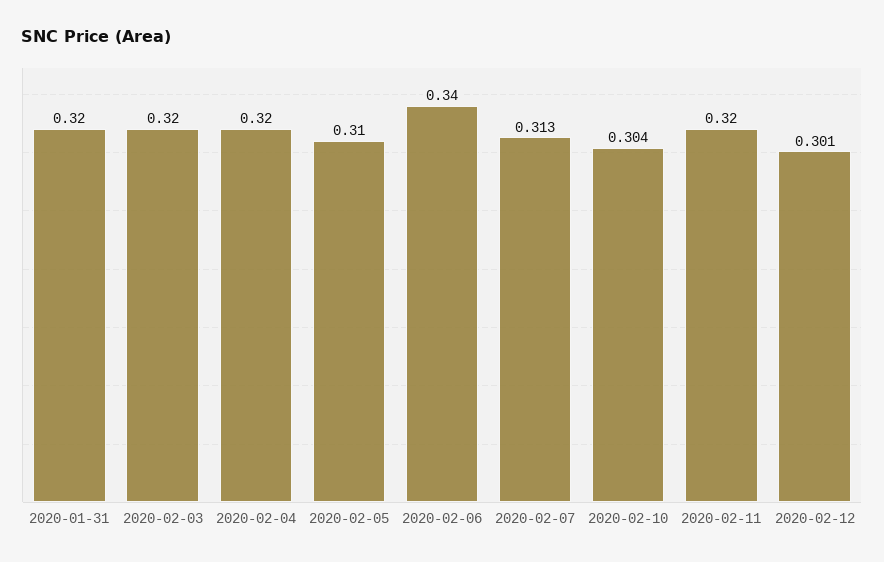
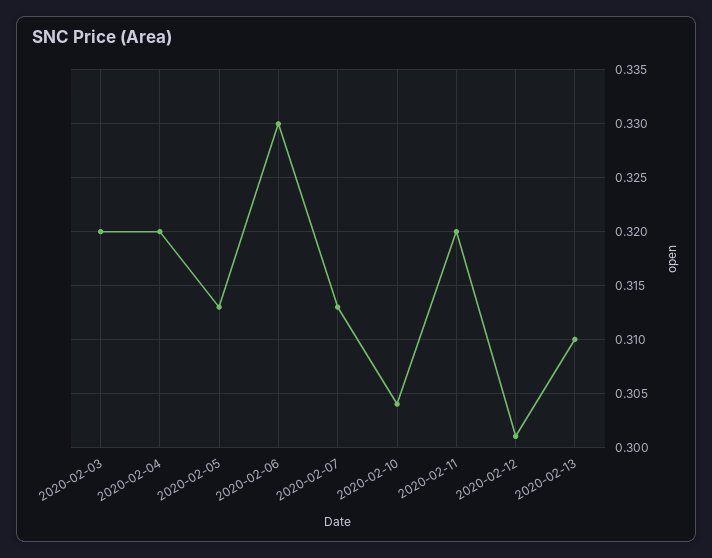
2020-01-31: 0.32 -> none
2020-02-05: 0.31 -> 0.313
2020-02-06: 0.34 -> 0.33
2020-02-13: none -> 0.31

